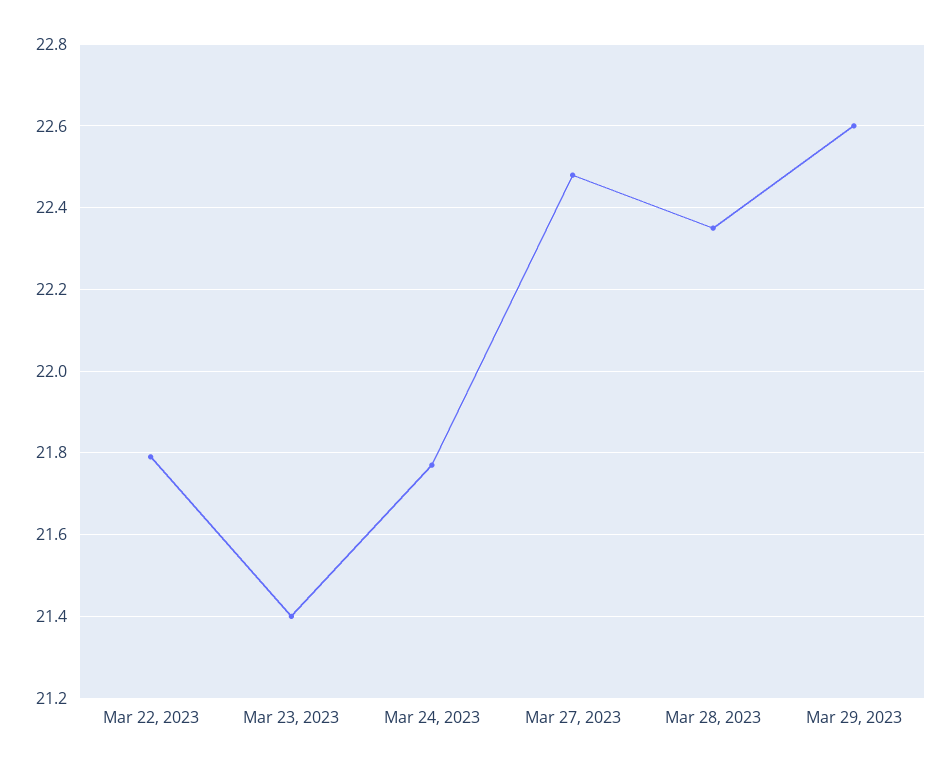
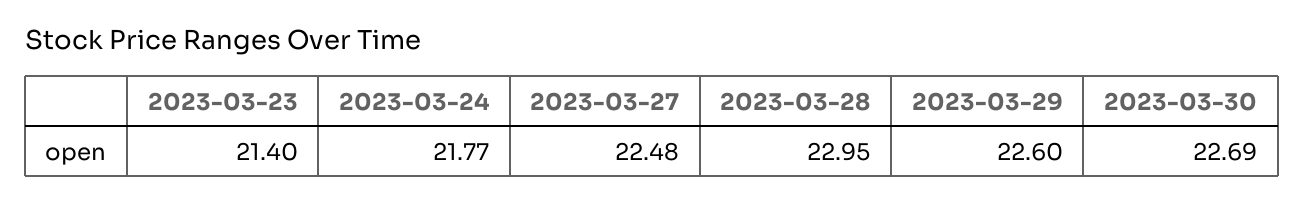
Mar 22, 2023: 21.8 -> none
Mar 28, 2023: 22.35 -> 22.95
2023-03-30: none -> 22.69

